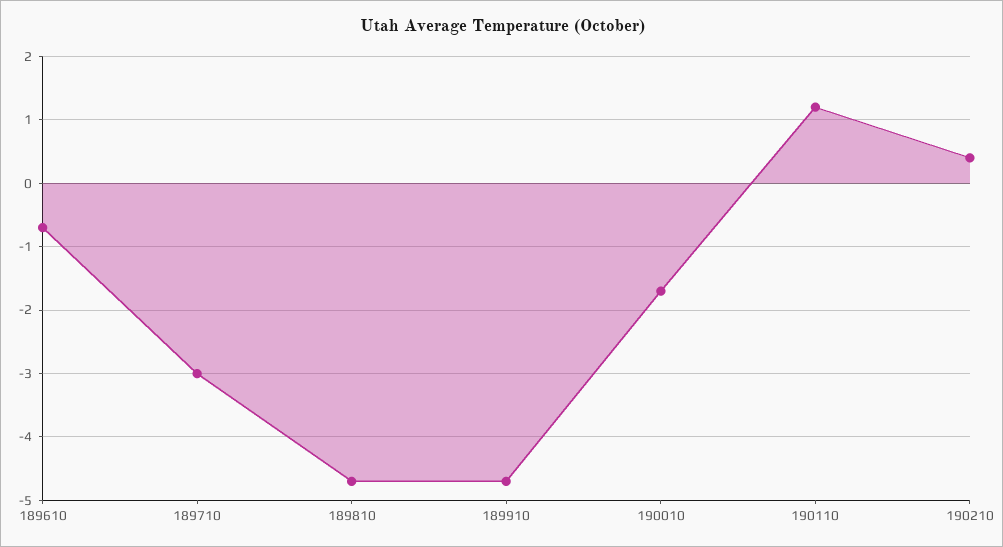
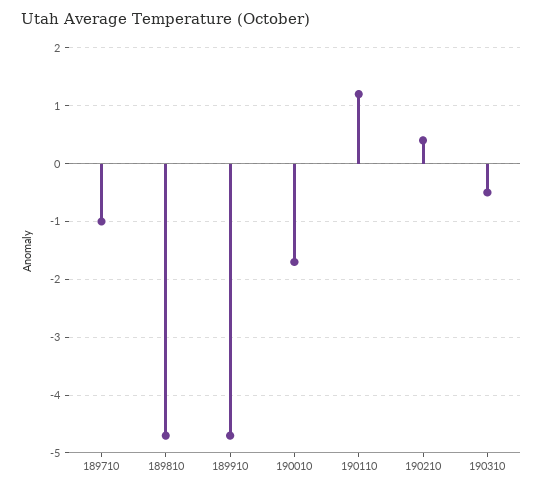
189610: -0.7 -> none
189710: -3 -> -1
190310: none -> -0.5

